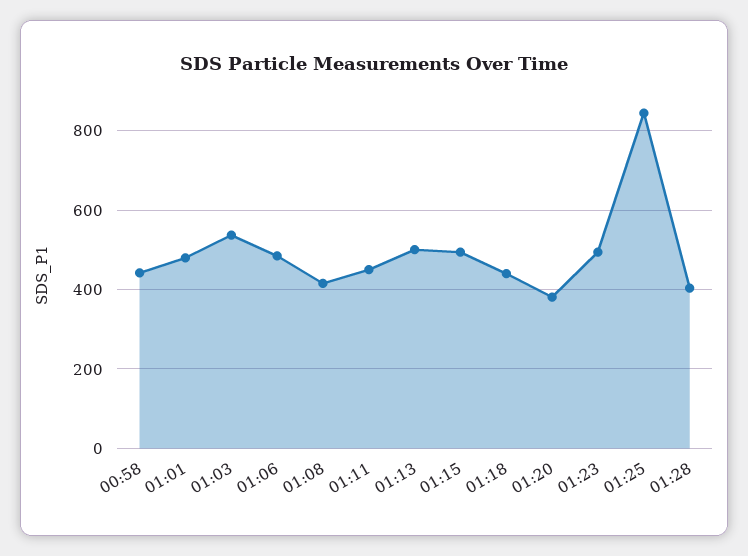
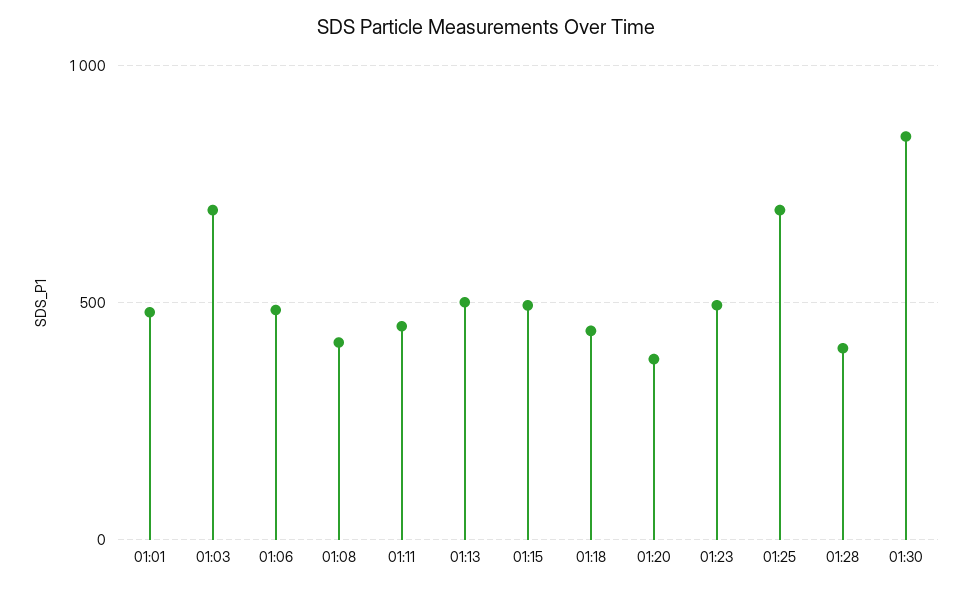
00:58: 440 -> none
01:03: 540 -> 700
01:25: 840 -> 700
01:30: none -> 850

